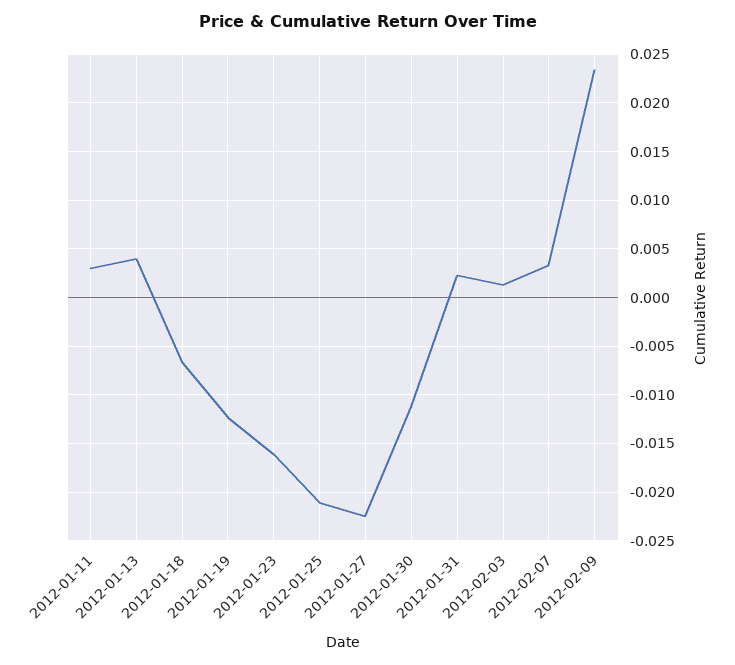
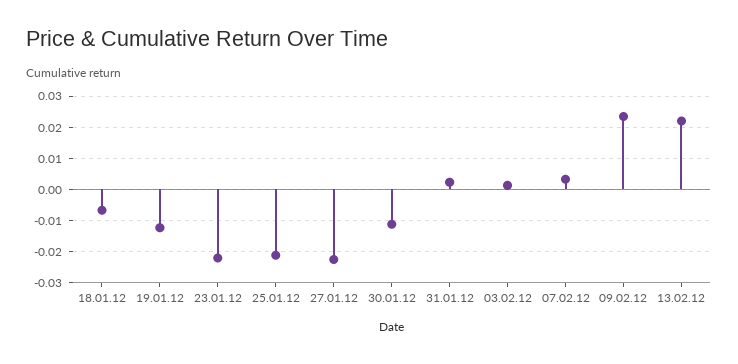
2012-01-11: 0.003 -> none
2012-01-13: 0.004 -> none
2012-01-23: -0.016 -> -0.022
13.02.12: none -> 0.022

